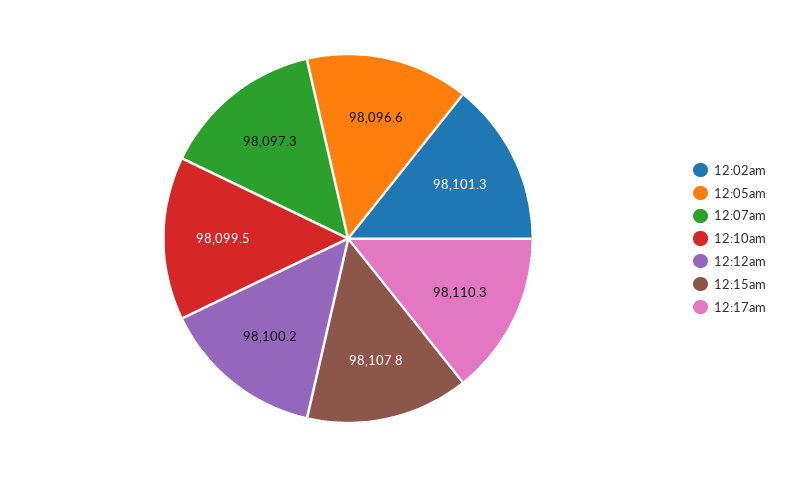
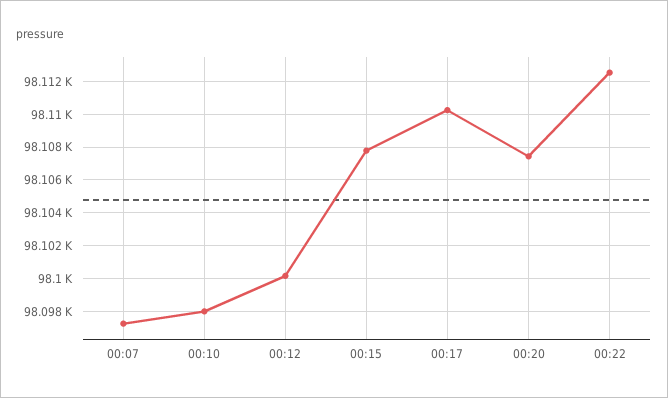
12:02am: 98101.3 -> none
12:05am: 98096.6 -> none
12:10am: 98099.5 -> 98098
00:20: none -> 98107.5
00:22: none -> 98112.5

